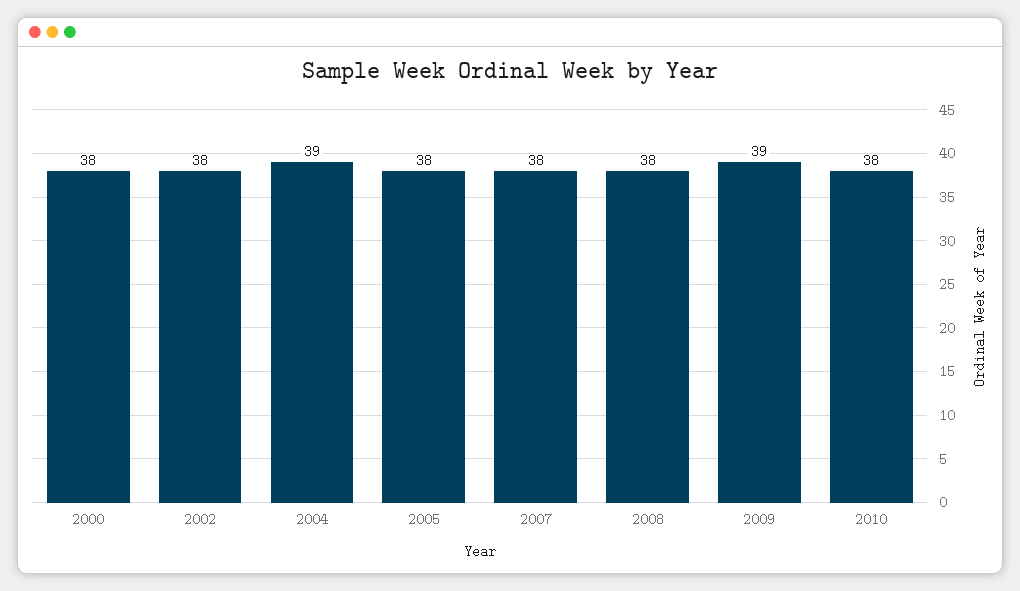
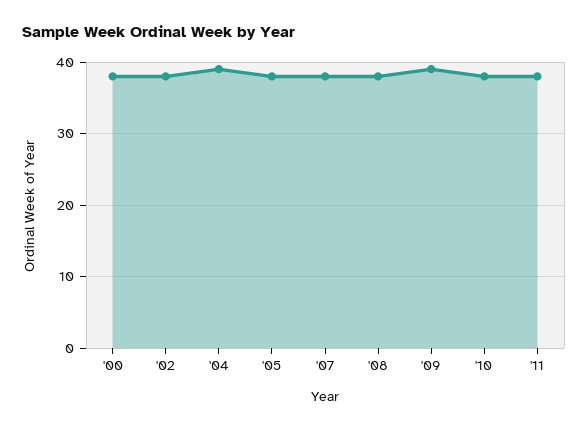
'11: none -> 38

